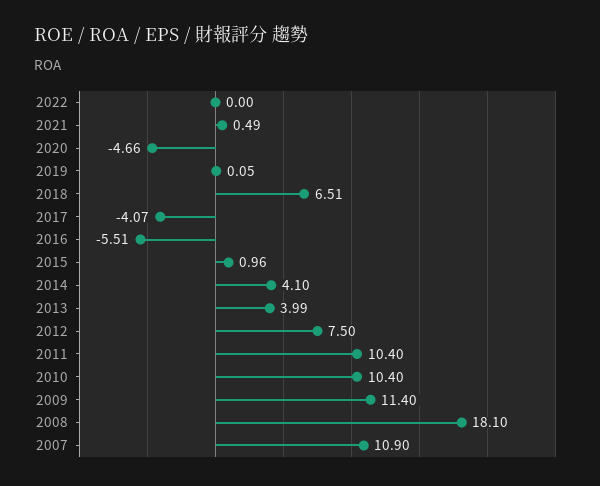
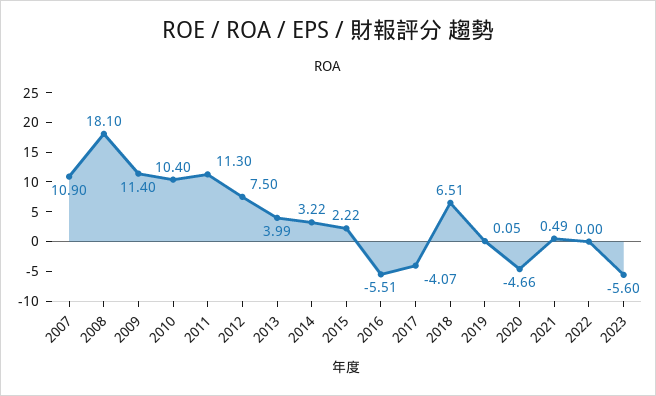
2015: 0.96 -> 2.22
2014: 4.1 -> 3.22
2011: 10.4 -> 11.3
2023: none -> -5.6

